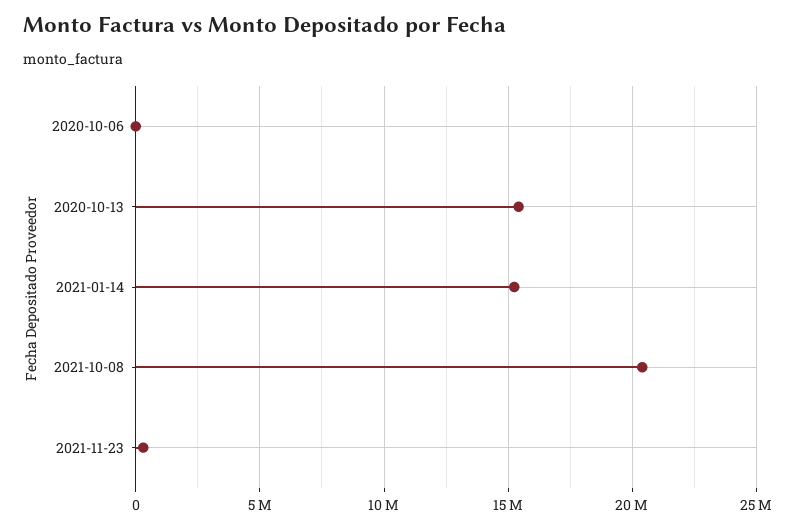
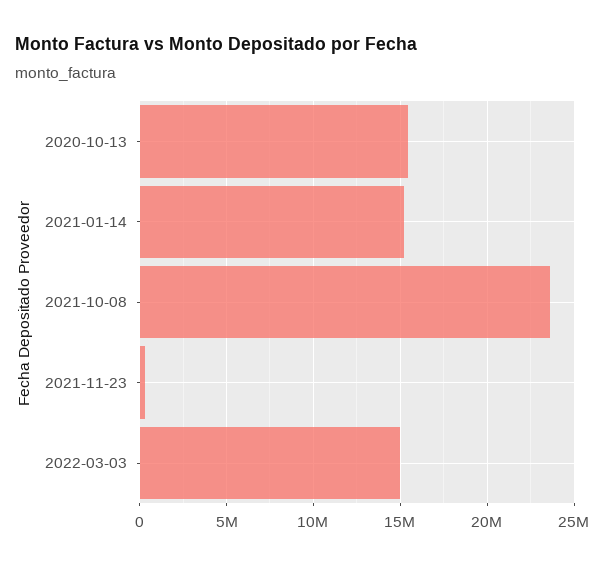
2020-10-06: 0 -> none
2021-10-08: 20500000 -> 23500000
2022-03-03: none -> 15000000

